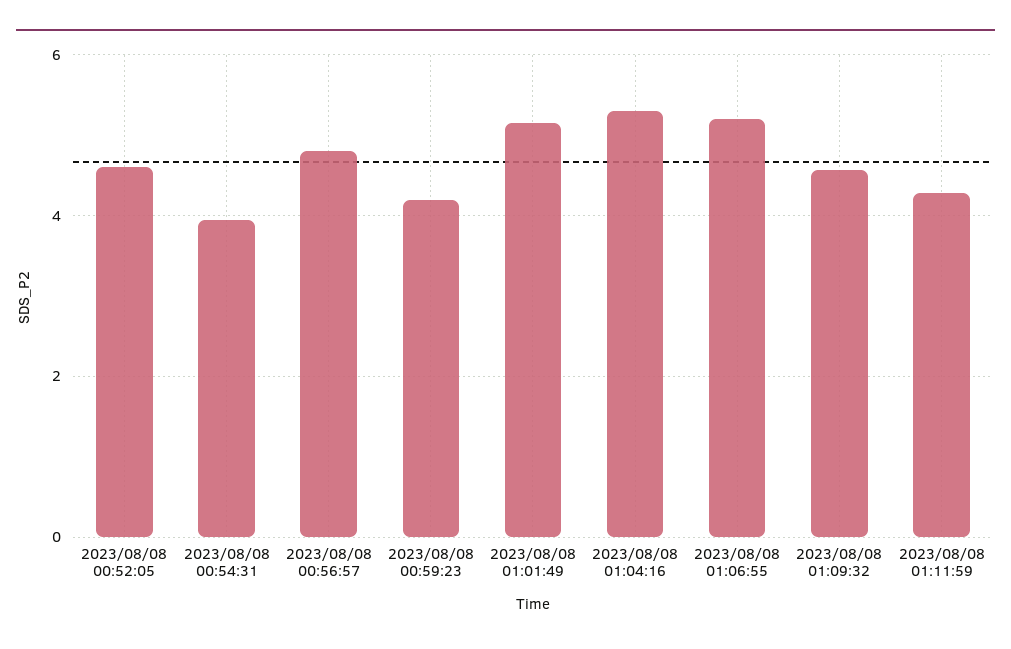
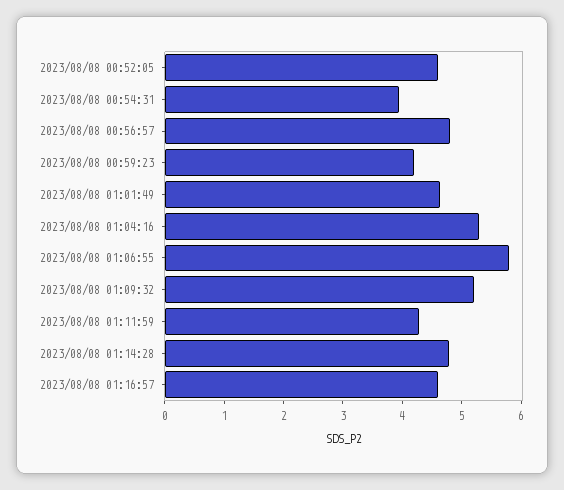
2023/08/08 01:01:49: 5.2 -> 4.6
2023/08/08 01:06:55: 5.2 -> 5.8
2023/08/08 01:09:32: 4.6 -> 5.2
2023/08/08 01:14:28: none -> 4.8
2023/08/08 01:16:57: none -> 4.6

